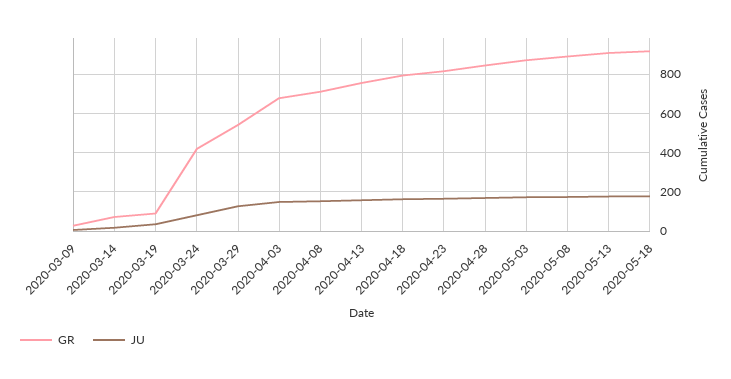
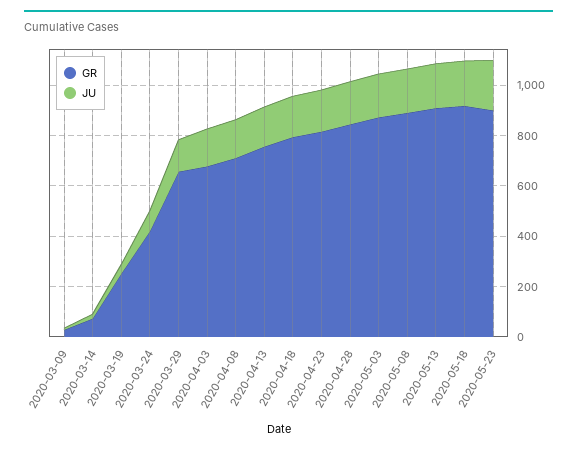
GR, 2020-03-19: 100 -> 250
GR, 2020-03-29: 550 -> 650
GR, 2020-05-23: none -> 900
JU, 2020-05-23: none -> 200

